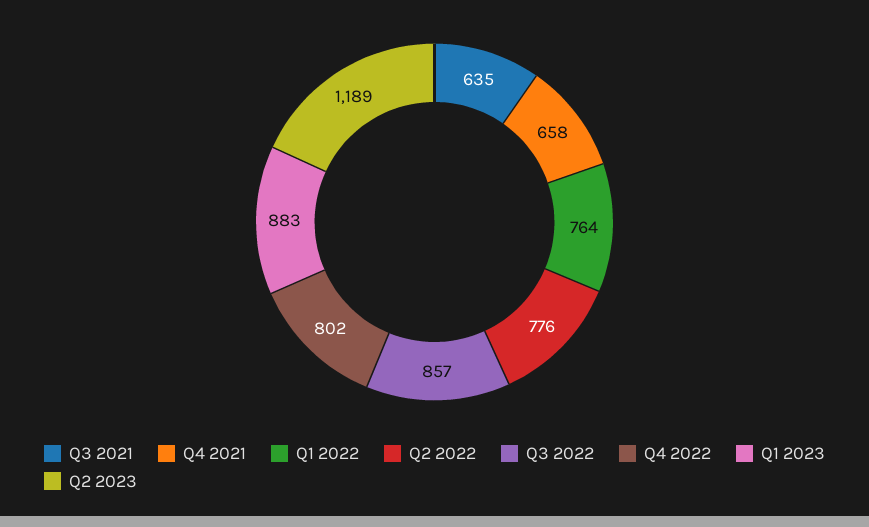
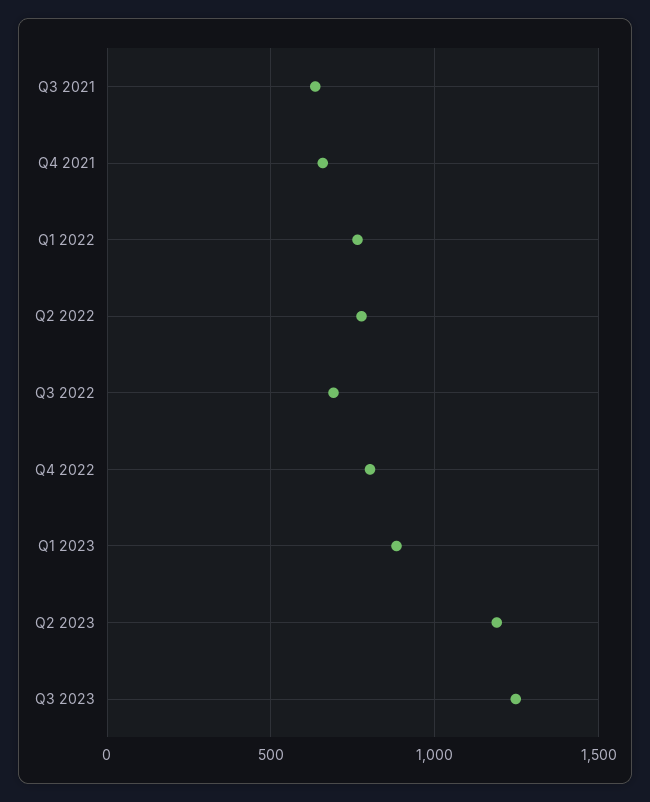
Q3 2022: 857 -> 700
Q3 2023: none -> 1250

